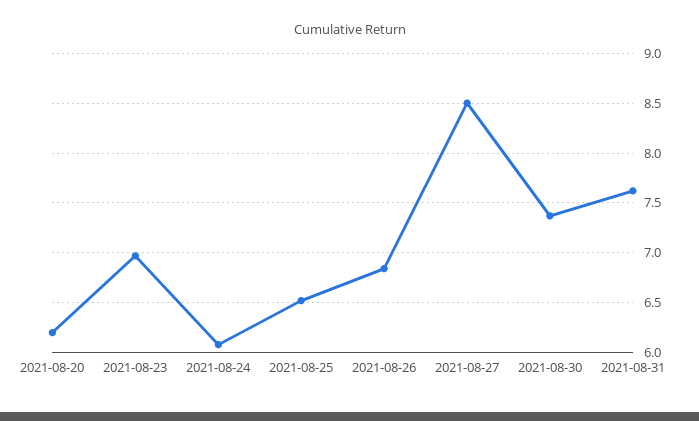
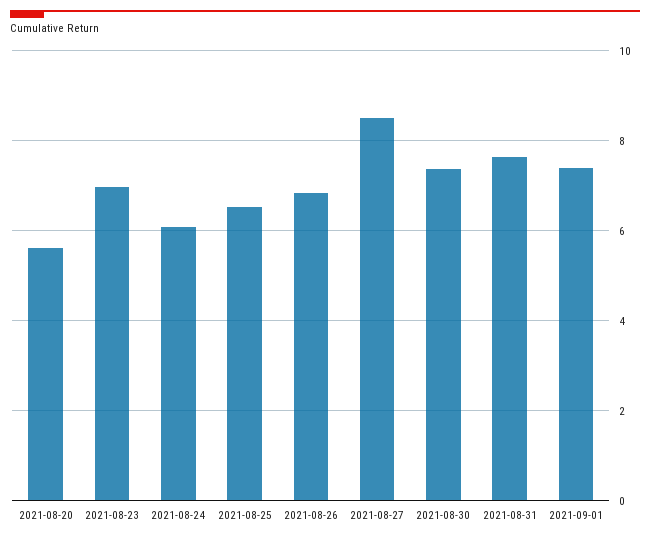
2021-08-20: 6.2 -> 5.6
2021-09-01: none -> 7.4

